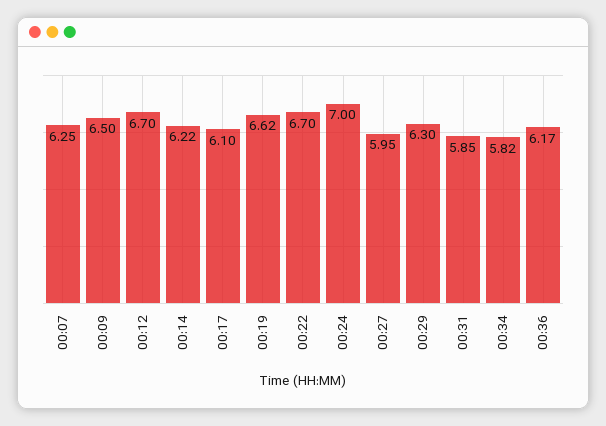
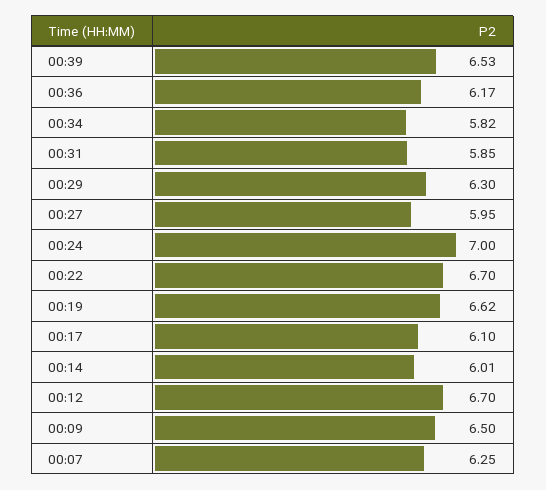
00:14: 6.22 -> 6.01
00:39: none -> 6.53

